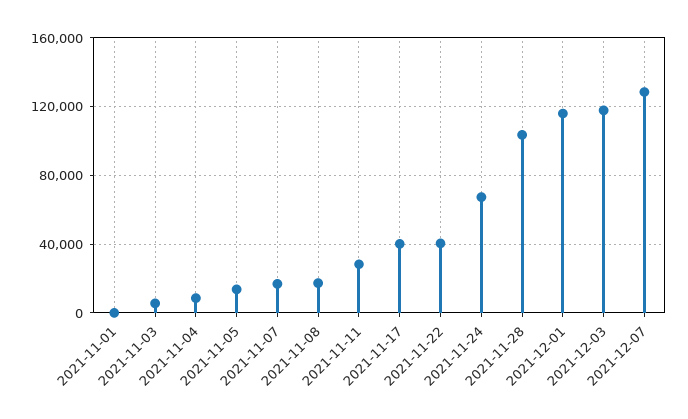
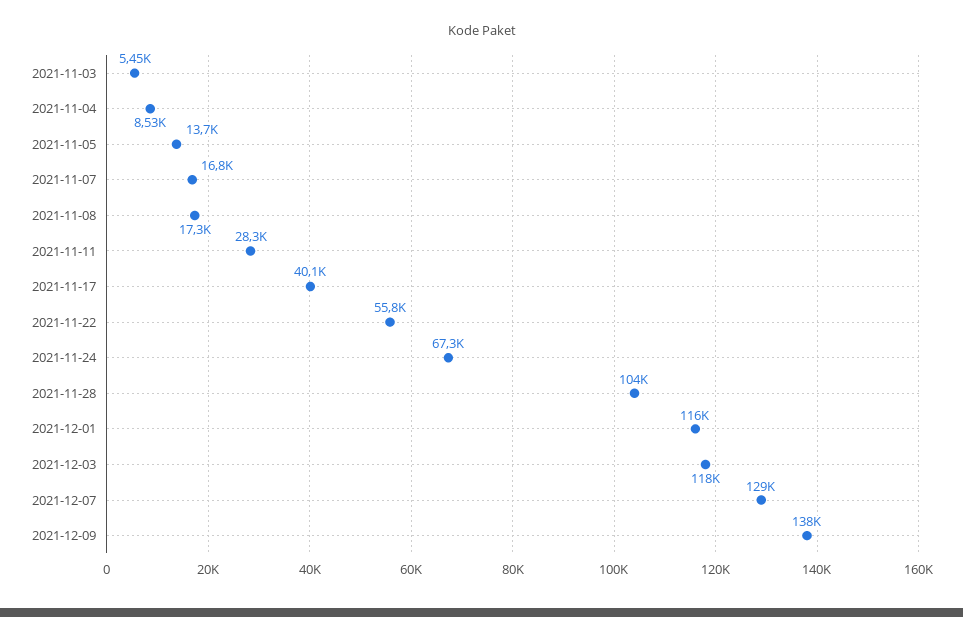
2021-11-01: 0 -> none
2021-11-22: 40000 -> 55800
2021-12-09: none -> 138000

